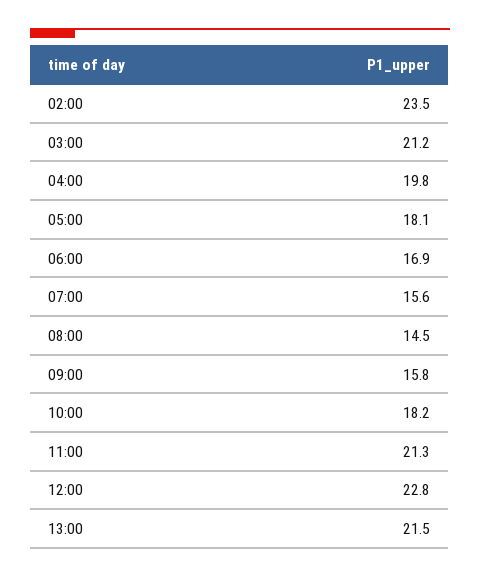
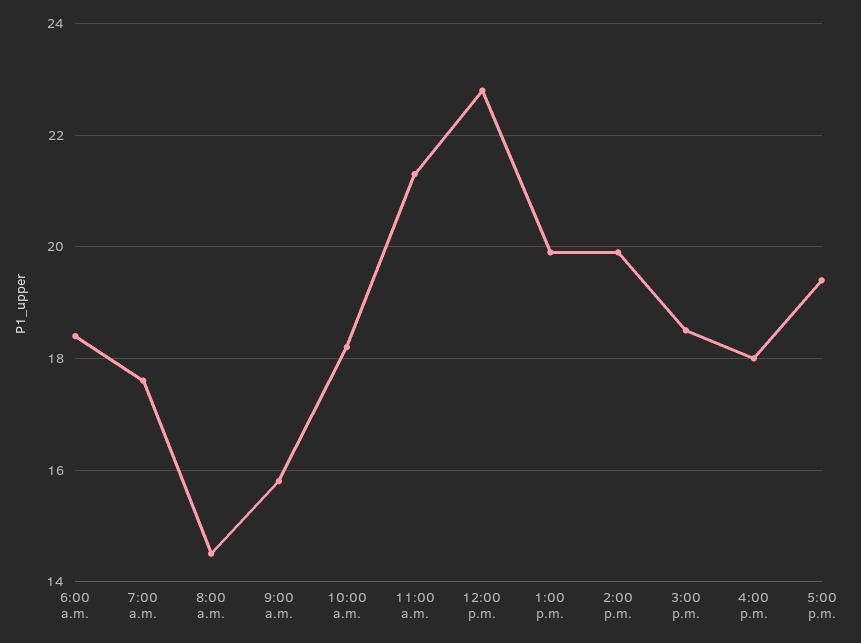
02:00: 23.5 -> none
03:00: 21.2 -> none
04:00: 19.8 -> none
05:00: 18.1 -> none
06:00: 16.9 -> 18.5
07:00: 15.6 -> 17.5
13:00: 21.5 -> 20
2:00 p.m.: none -> 20
3:00 p.m.: none -> 18.5
4:00 p.m.: none -> 18
5:00 p.m.: none -> 19.5

